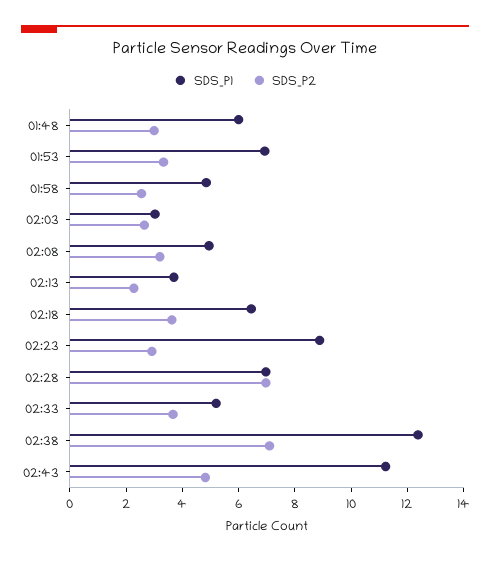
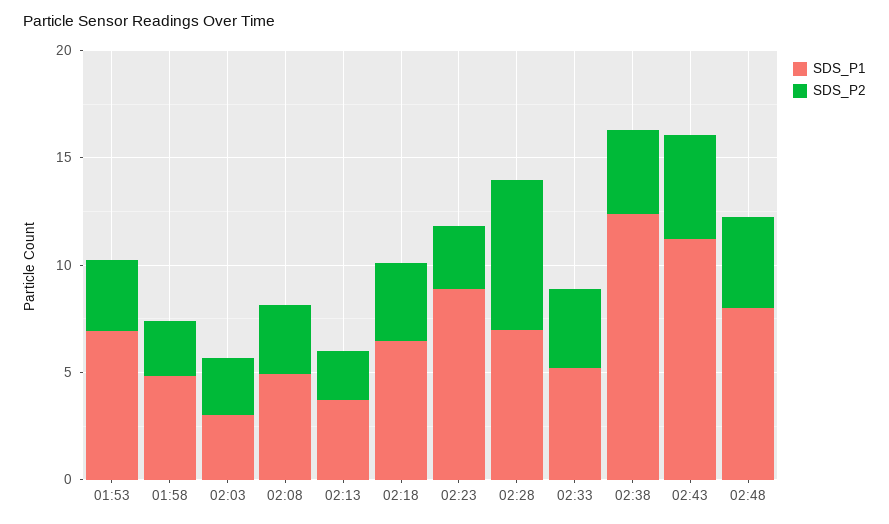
SDS_P1, 01:48: 6 -> none
SDS_P2, 01:48: 3 -> none
SDS_P2, 02:38: 7 -> 4
SDS_P1, 02:48: none -> 8
SDS_P2, 02:48: none -> 4

